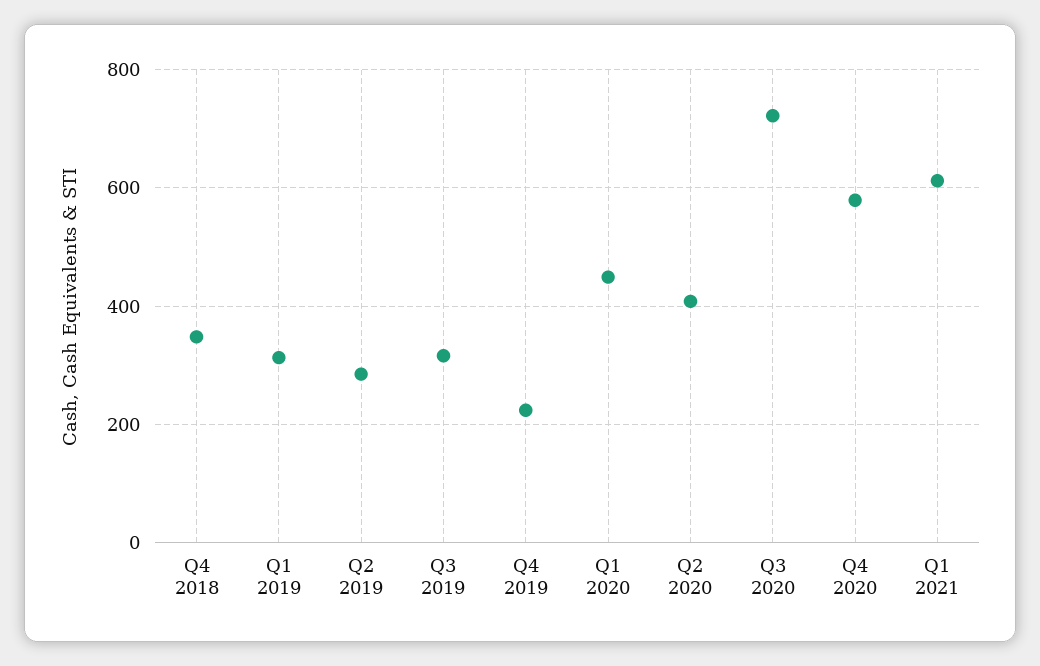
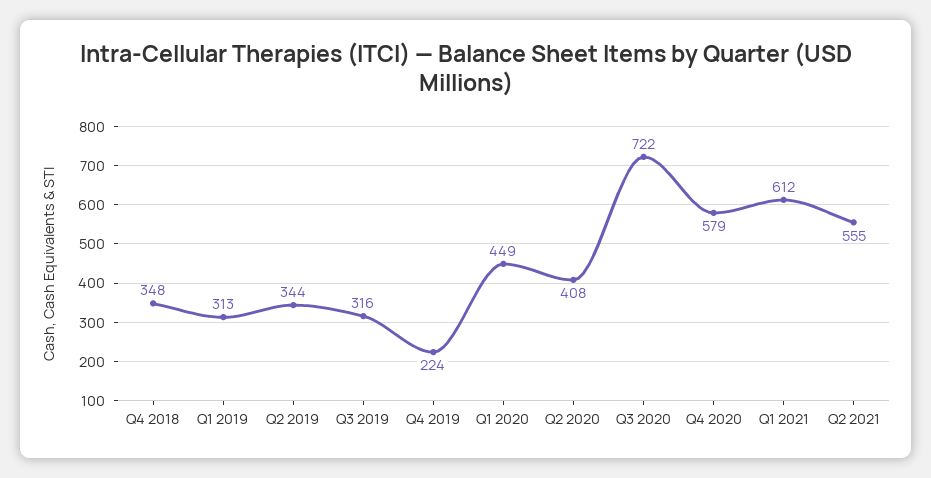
Q2 2019: 280 -> 344
Q2 2021: none -> 555

